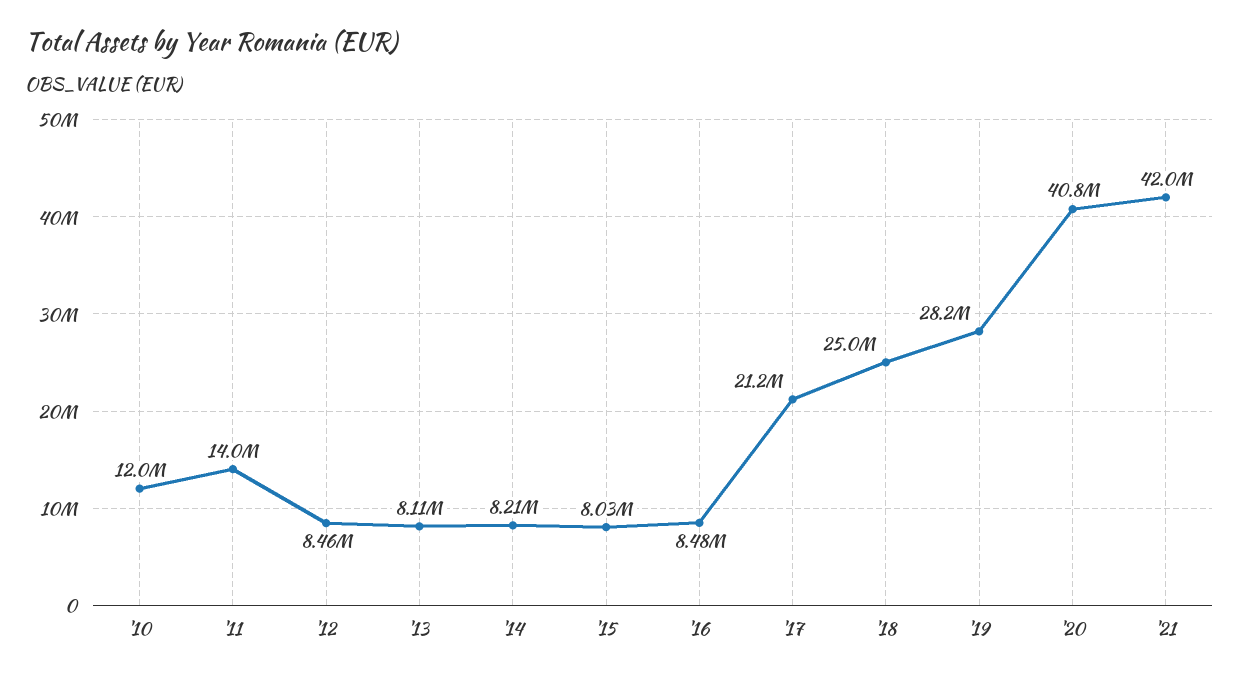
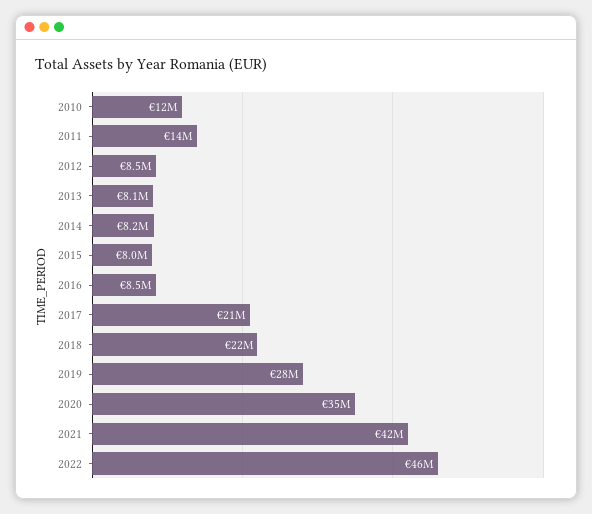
'18: 25000000 -> 22000000
'20: 40800000 -> 35000000
2022: none -> 46000000

